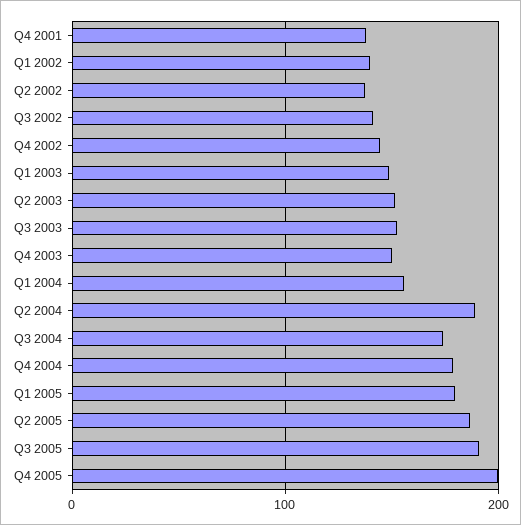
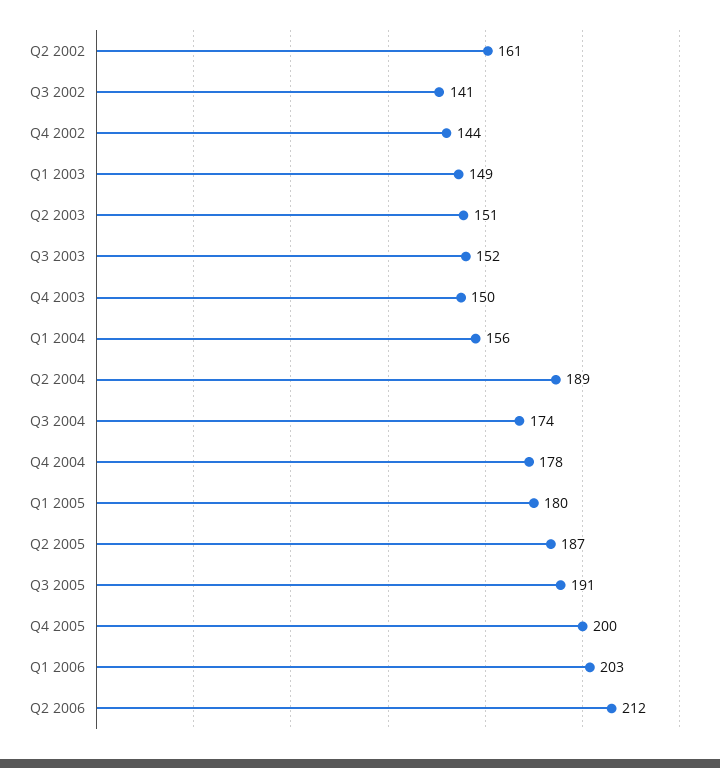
Q4 2001: 140 -> none
Q1 2002: 140 -> none
Q2 2002: 140 -> 161
Q1 2006: none -> 203
Q2 2006: none -> 212

